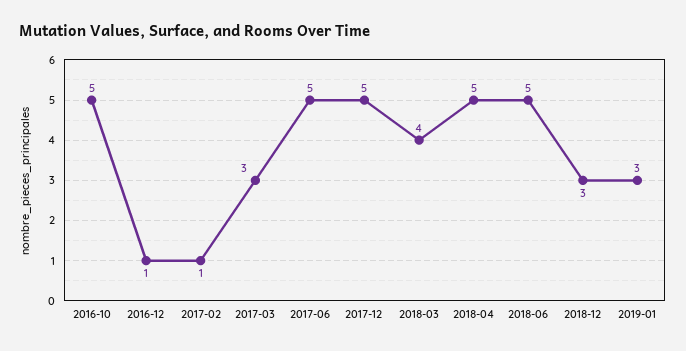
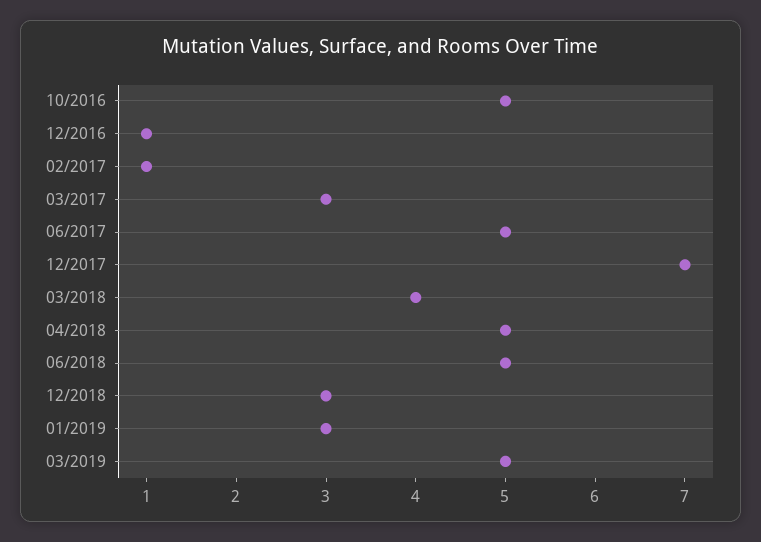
2017-12: 5 -> 7
03/2019: none -> 5

